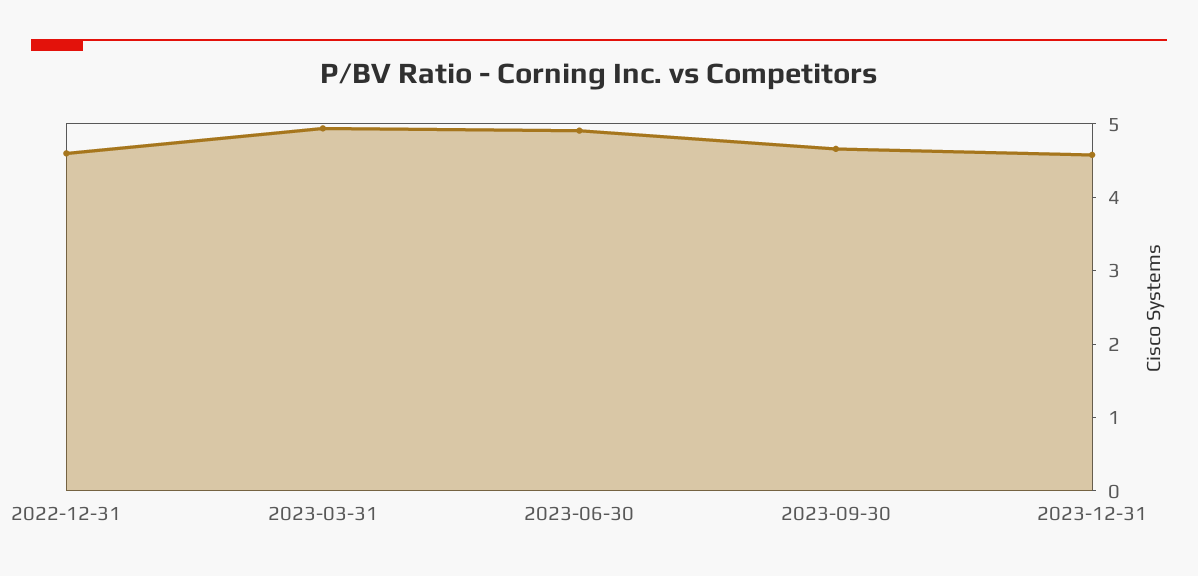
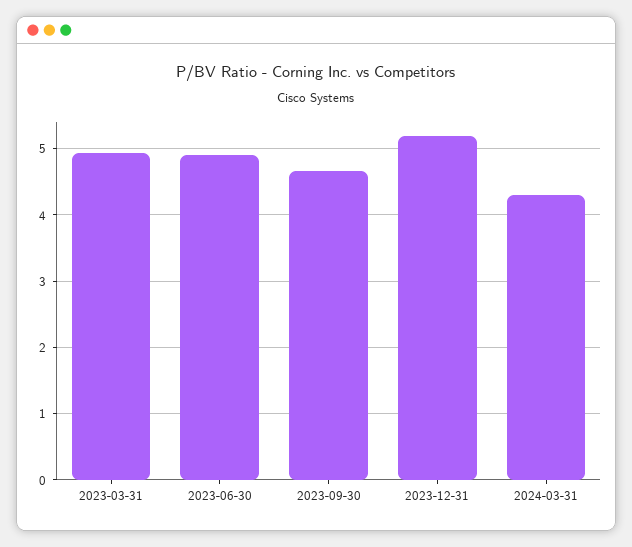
2022-12-31: 4.6 -> none
2023-12-31: 4.6 -> 5.2
2024-03-31: none -> 4.3

